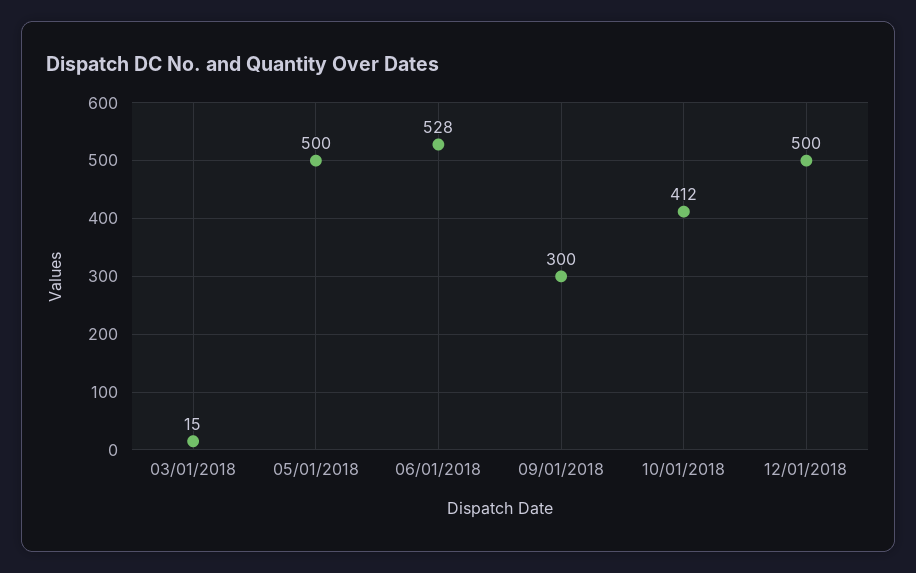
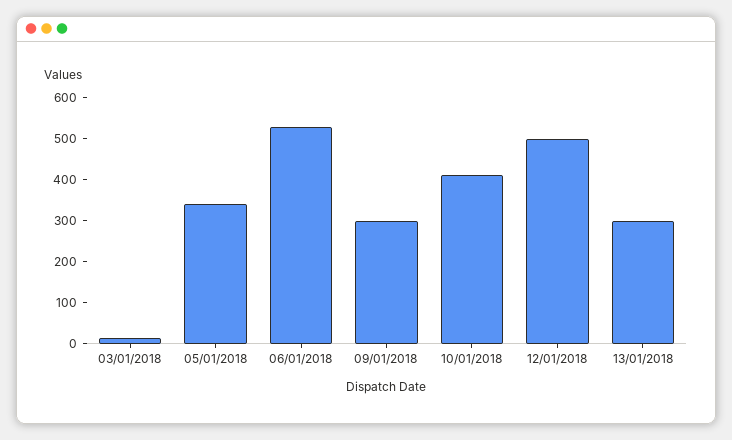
05/01/2018: 500 -> 340
13/01/2018: none -> 300

